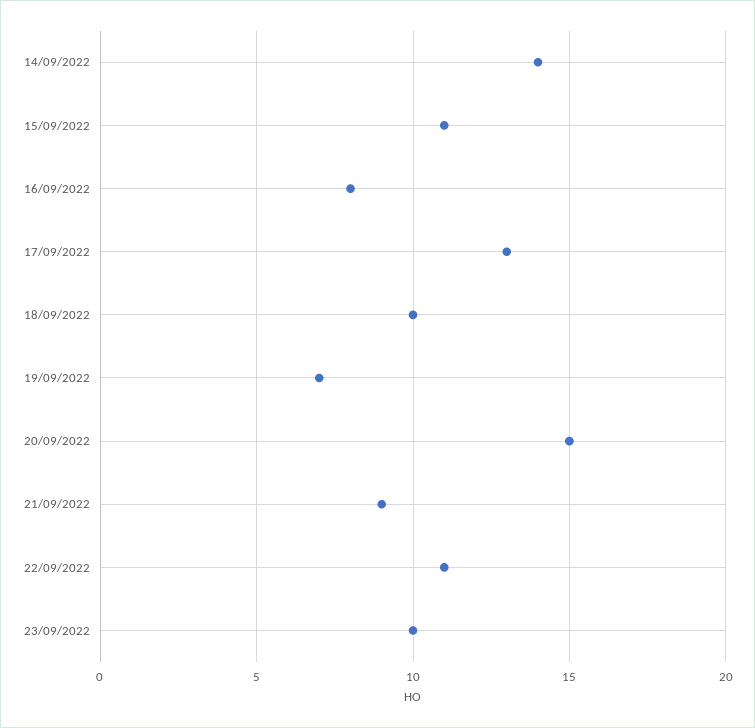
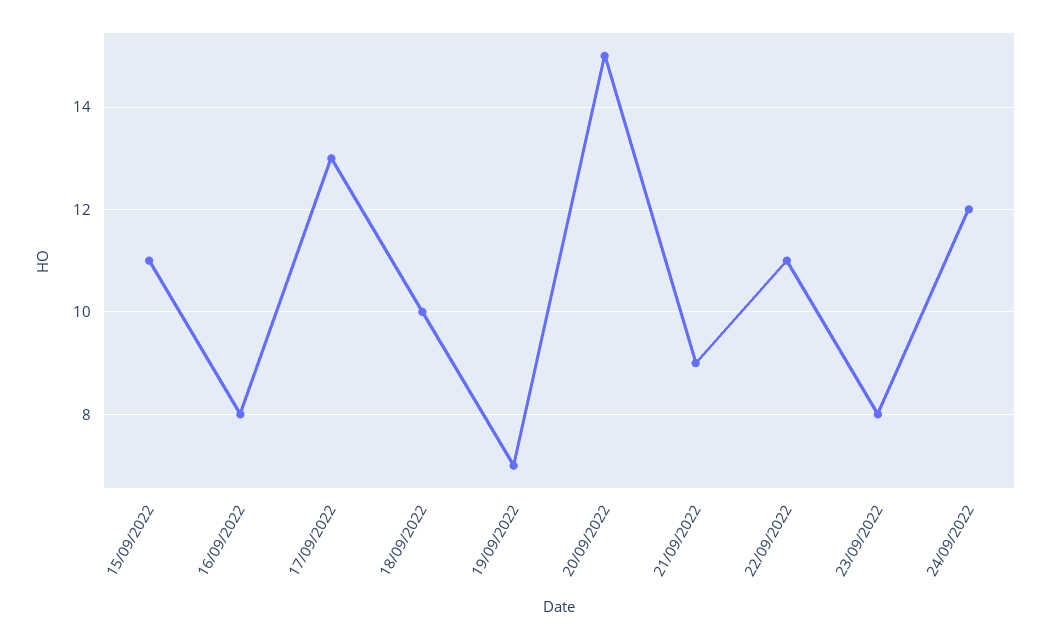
14/09/2022: 14 -> none
23/09/2022: 10 -> 8
24/09/2022: none -> 12

